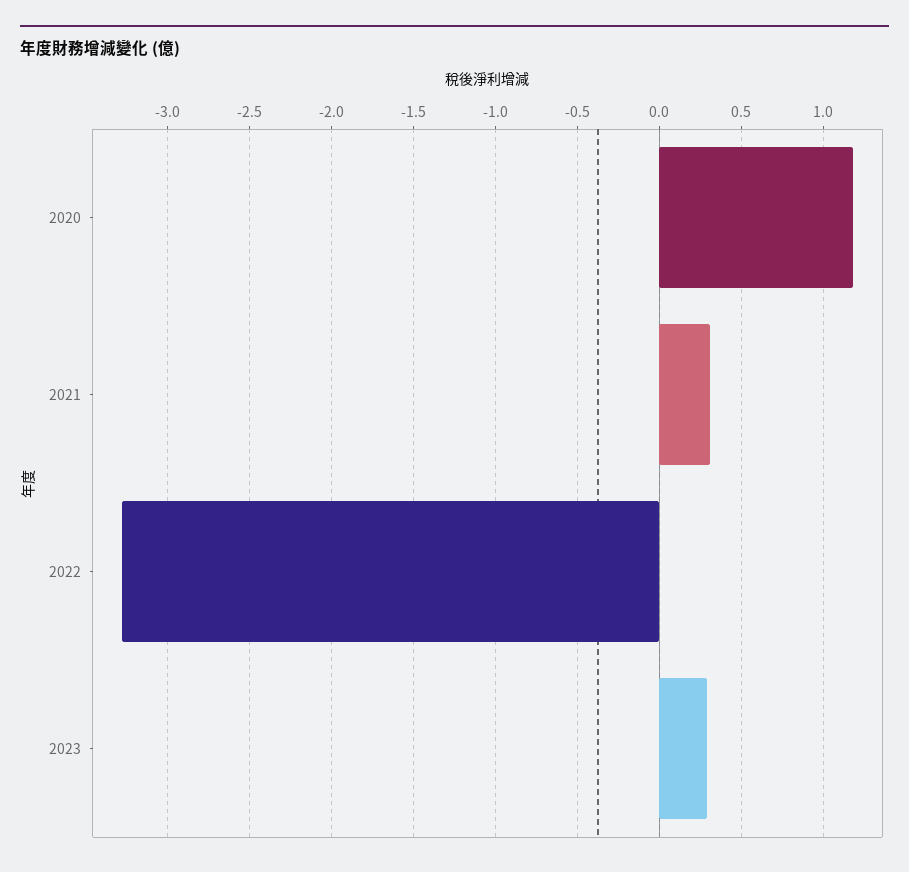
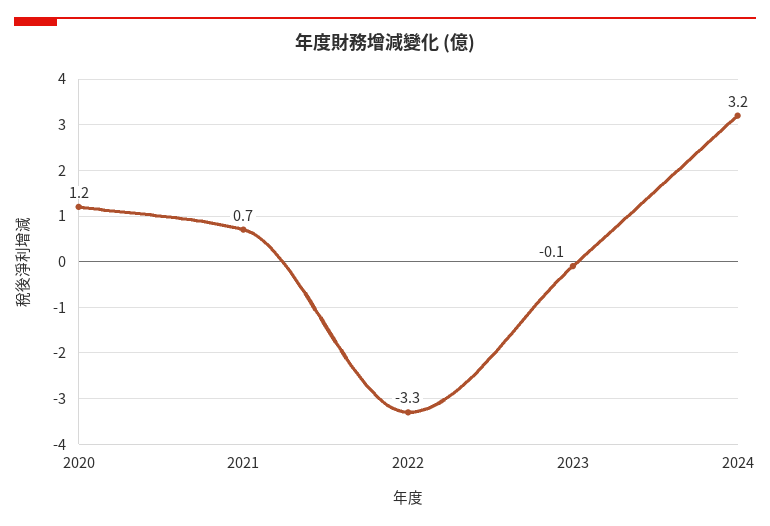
2021: 0.3 -> 0.7
2023: 0.3 -> -0.1
2024: none -> 3.2

